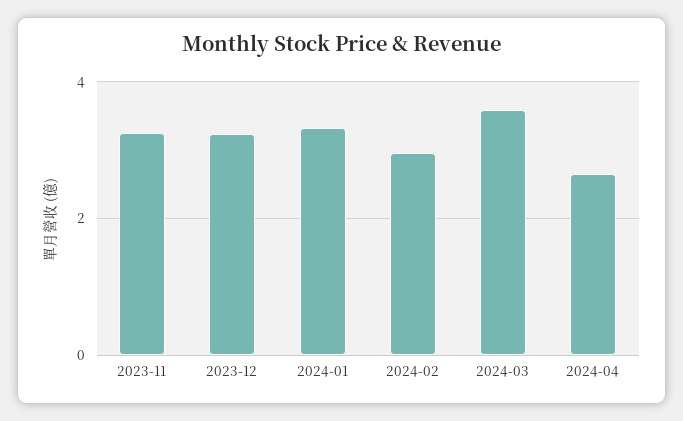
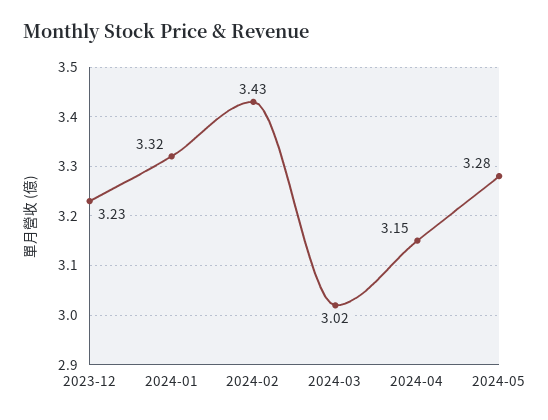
2023-11: 3.2 -> none
2024-02: 3 -> 3.43
2024-03: 3.6 -> 3.02
2024-04: 2.6 -> 3.15
2024-05: none -> 3.28

